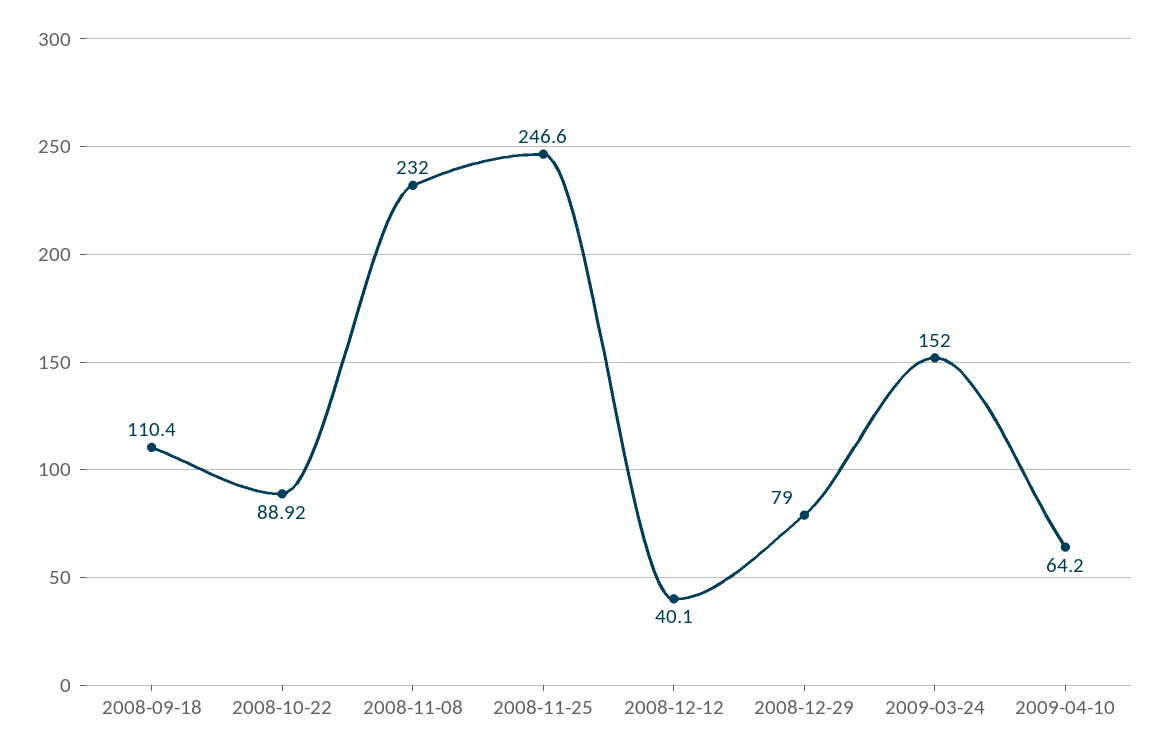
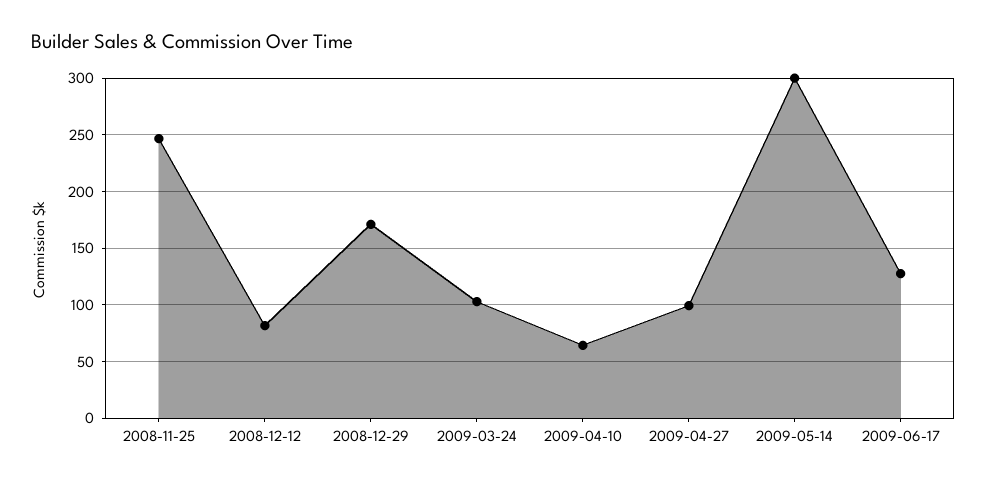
2008-09-18: 110.4 -> none
2008-10-22: 88.92 -> none
2008-11-08: 232 -> none
2008-12-12: 40.1 -> 80
2008-12-29: 79 -> 170
2009-03-24: 152 -> 100
2009-04-27: none -> 100
2009-05-14: none -> 300
2009-06-17: none -> 130

